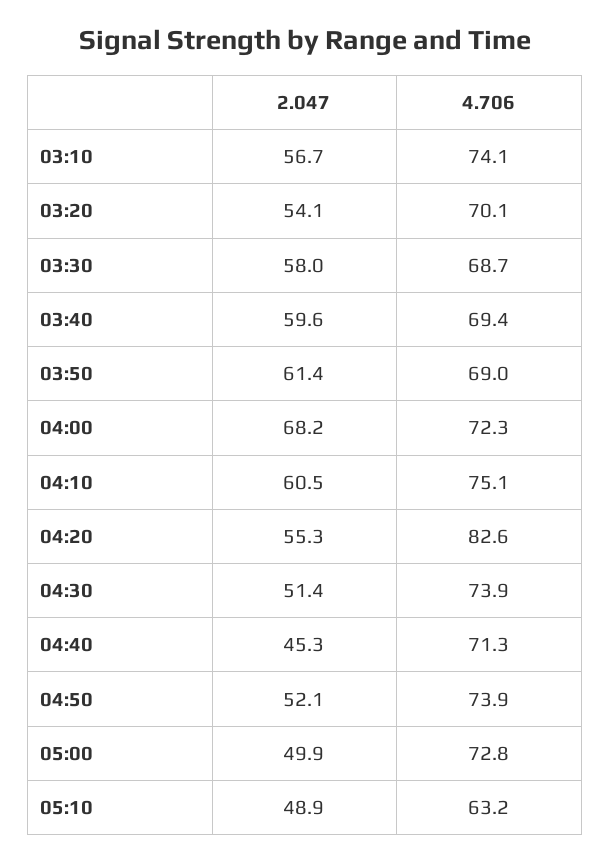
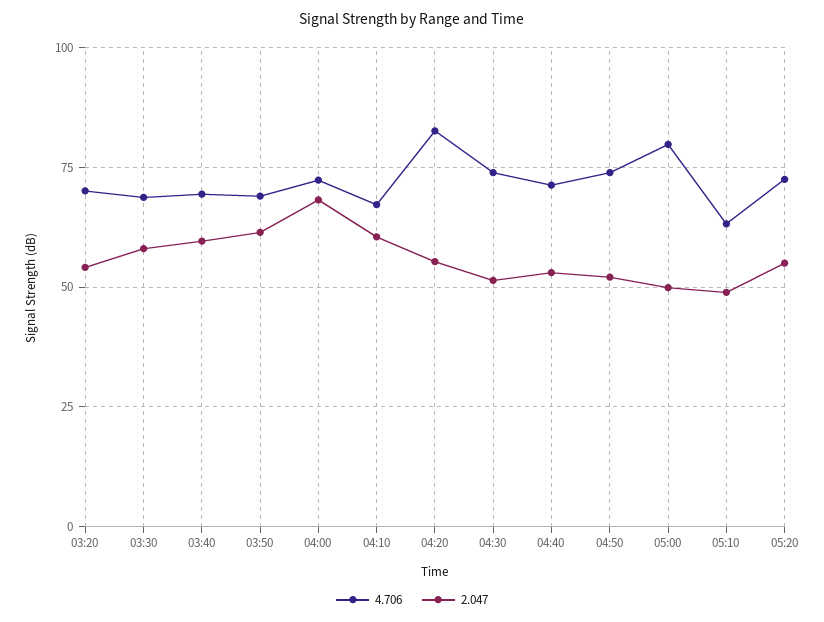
2.047, 03:10: 56.7 -> none
4.706, 03:10: 74.1 -> none
4.706, 04:10: 75.1 -> 67.5
2.047, 04:40: 45.3 -> 52.5
4.706, 05:00: 72.8 -> 80
4.706, 05:20: none -> 72.5
2.047, 05:20: none -> 55

